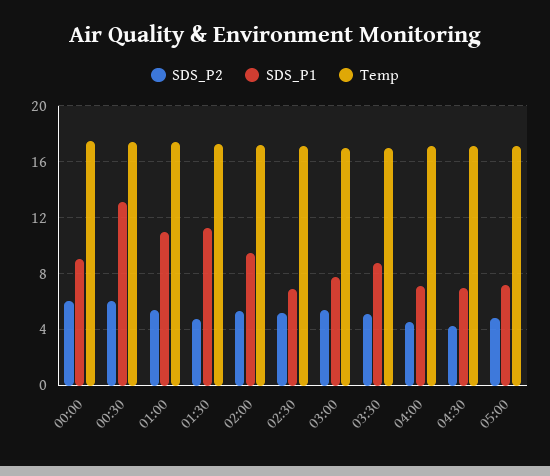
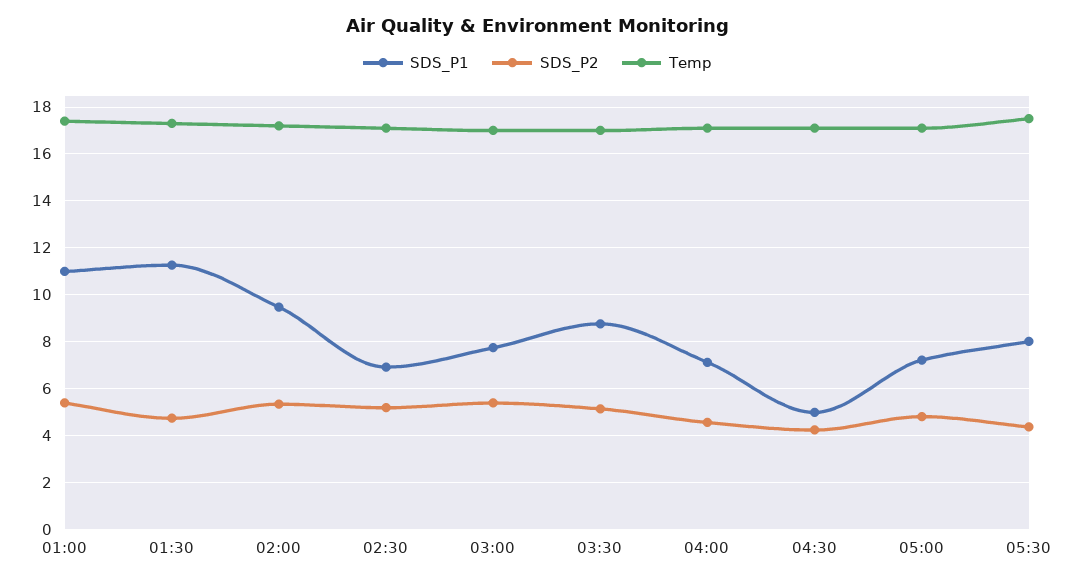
SDS_P2, 00:00: 6 -> none
SDS_P1, 00:00: 9 -> none
Temp, 00:00: 17.5 -> none
SDS_P2, 00:30: 6 -> none
SDS_P1, 00:30: 13 -> none
Temp, 00:30: 17.5 -> none
SDS_P1, 04:30: 7 -> 5
SDS_P1, 05:30: none -> 8
SDS_P2, 05:30: none -> 4.5
Temp, 05:30: none -> 17.5

